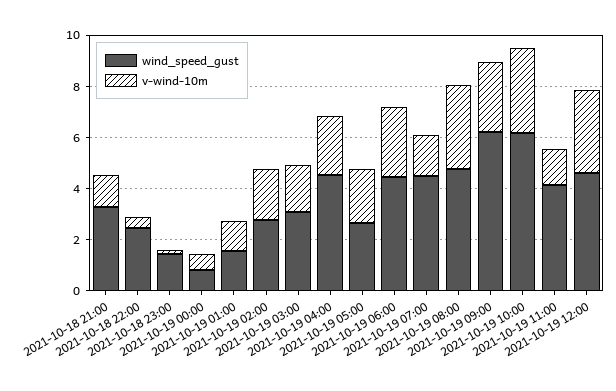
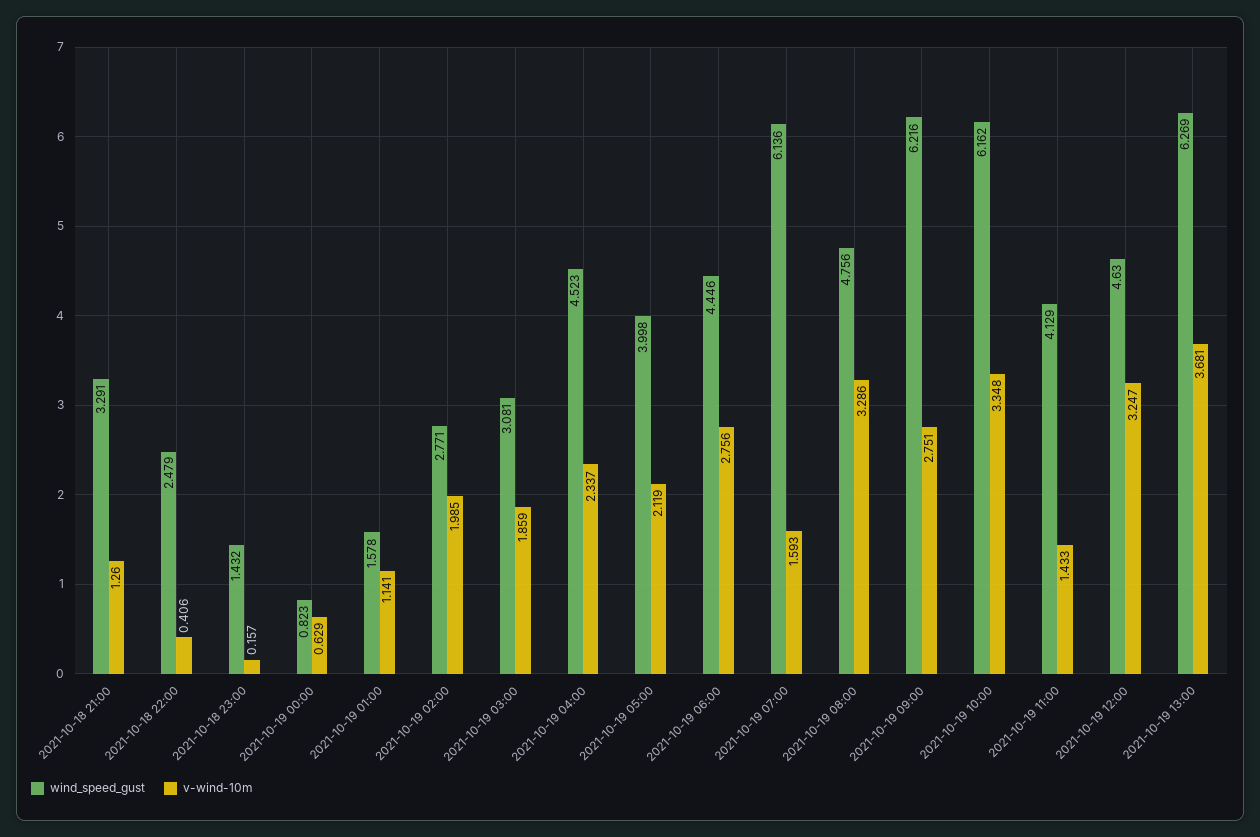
wind_speed_gust, 2021-10-19 05:00: 2.5 -> 3.998
wind_speed_gust, 2021-10-19 07:00: 4.5 -> 6.136
wind_speed_gust, 2021-10-19 13:00: none -> 6.269
v-wind-10m, 2021-10-19 13:00: none -> 3.681

